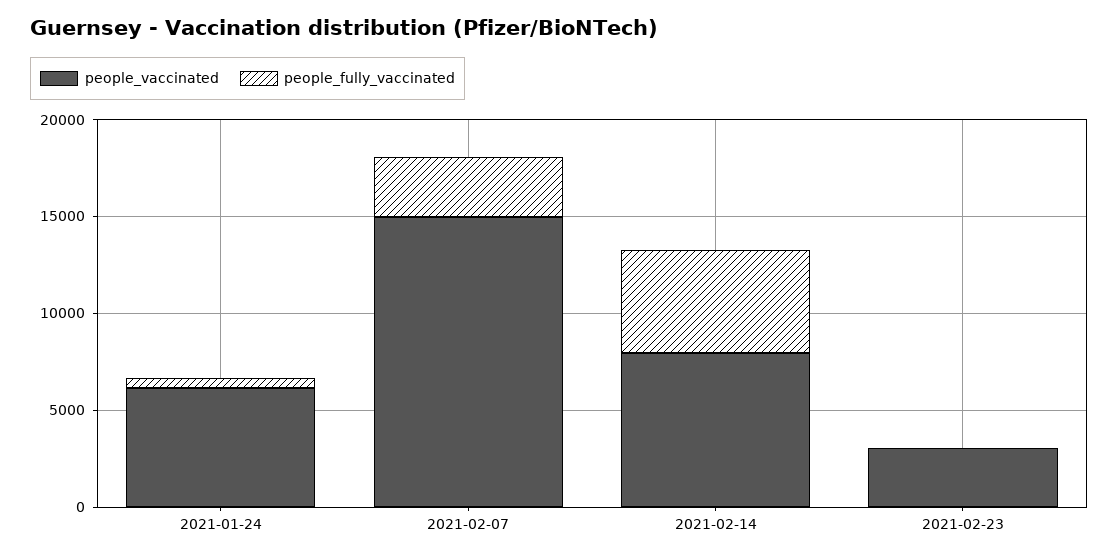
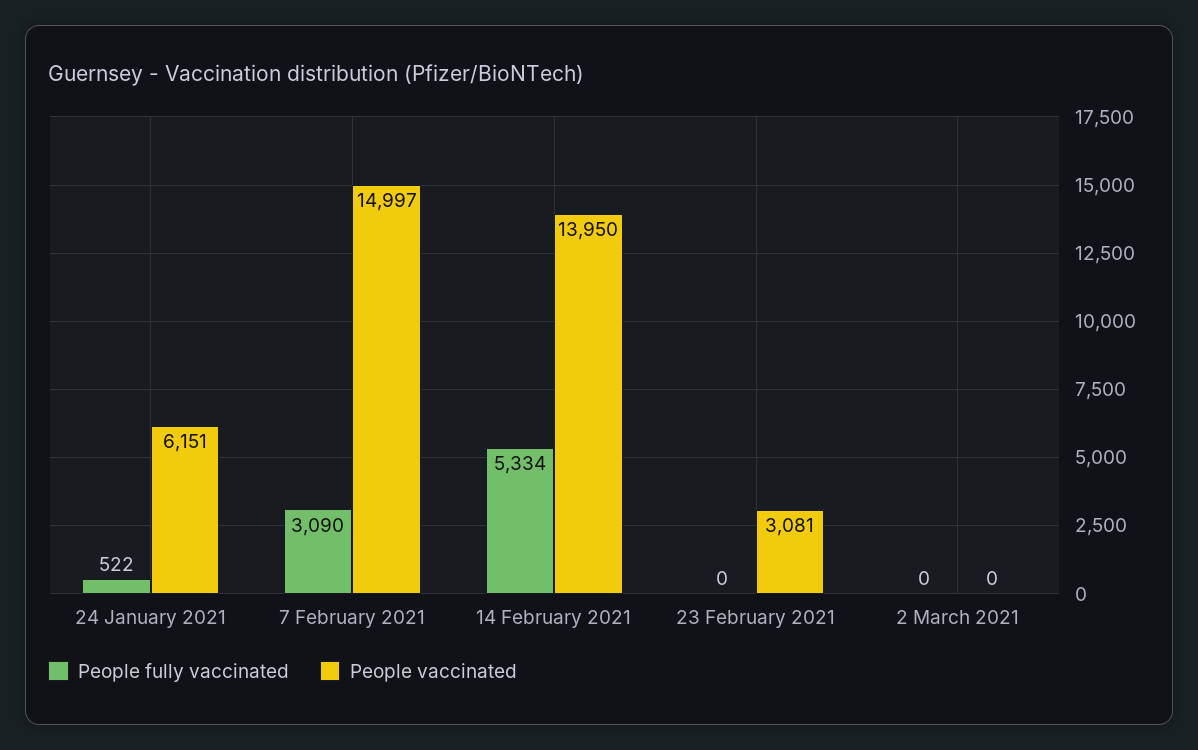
people_vaccinated, 2021-02-14: 8000 -> 13950
people_fully_vaccinated, 2 March 2021: none -> 0
people_vaccinated, 2 March 2021: none -> 0

